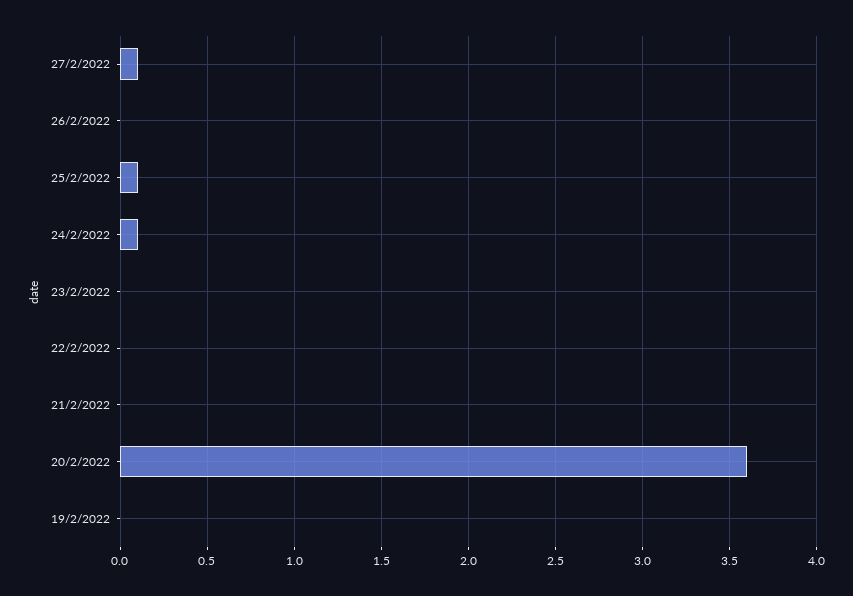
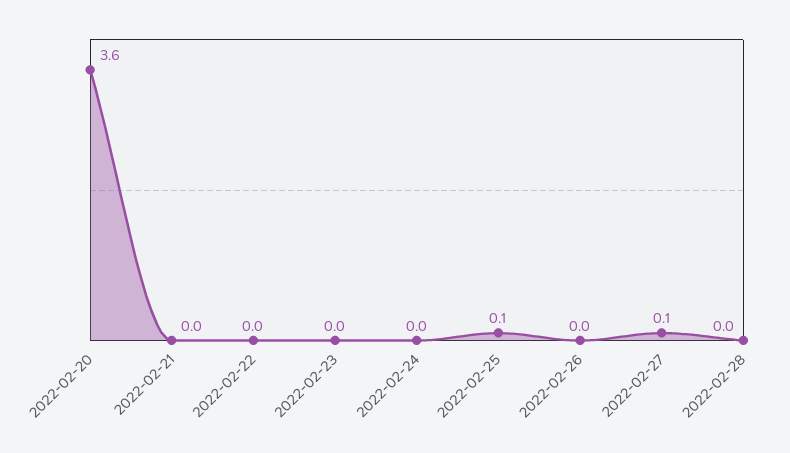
24/2/2022: 0.1 -> 0
19/2/2022: 0 -> none
2022-02-28: none -> 0

